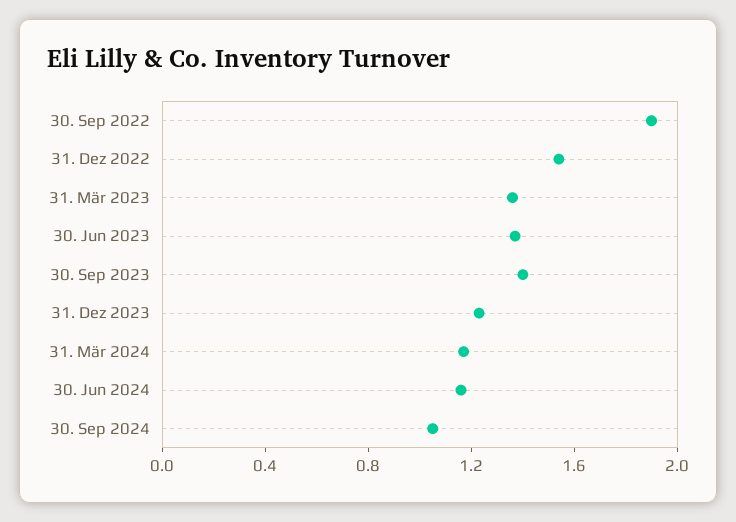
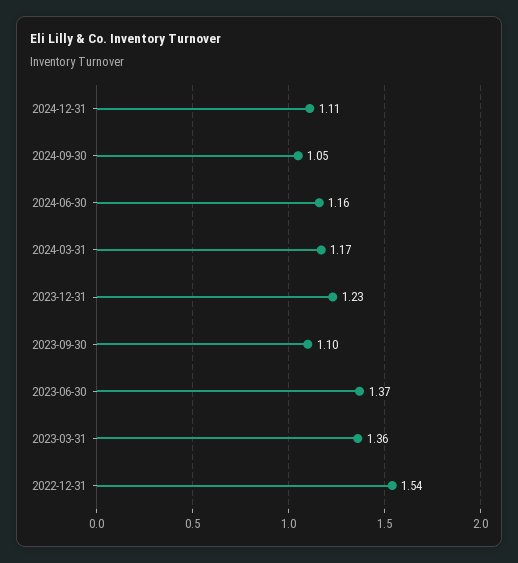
30. Sep 2022: 1.9 -> none
30. Sep 2023: 1.4 -> 1.1
2024-12-31: none -> 1.11

